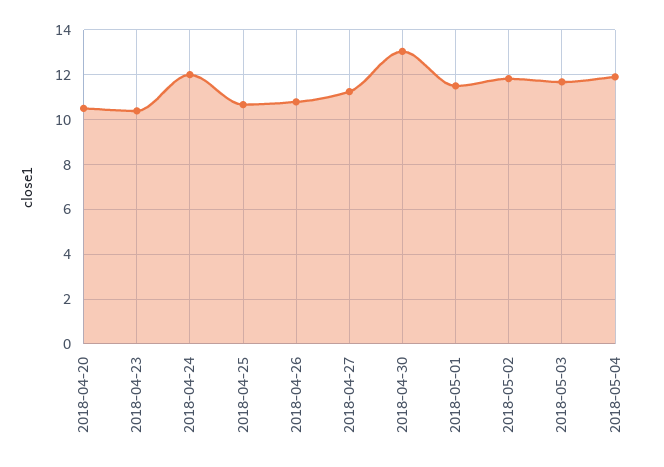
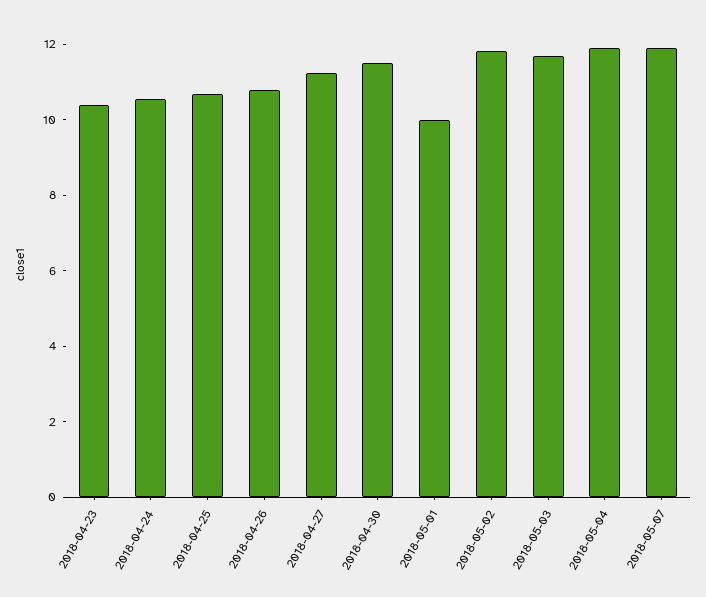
2018-04-20: 10.5 -> none
2018-04-24: 12 -> 10.5
2018-04-30: 13 -> 11.5
2018-05-01: 11.5 -> 10
2018-05-07: none -> 12

